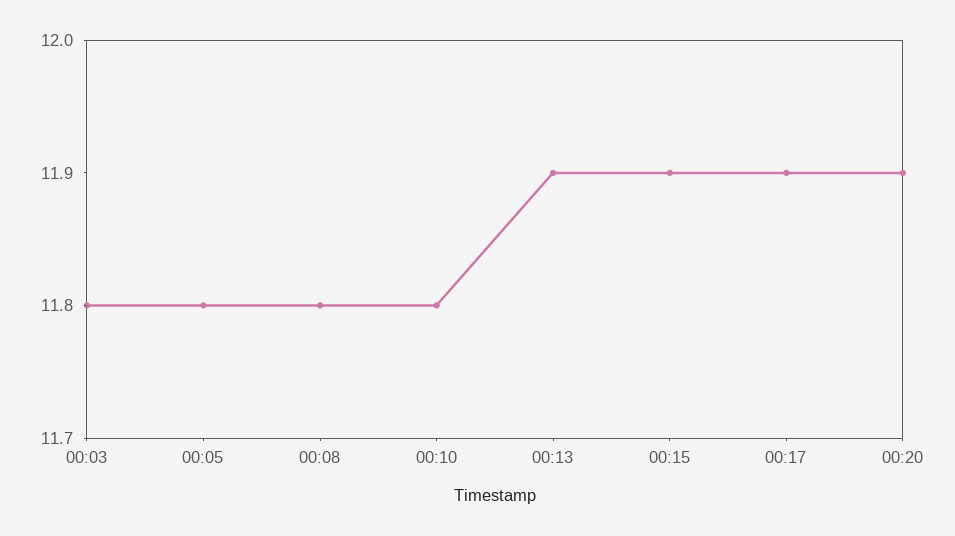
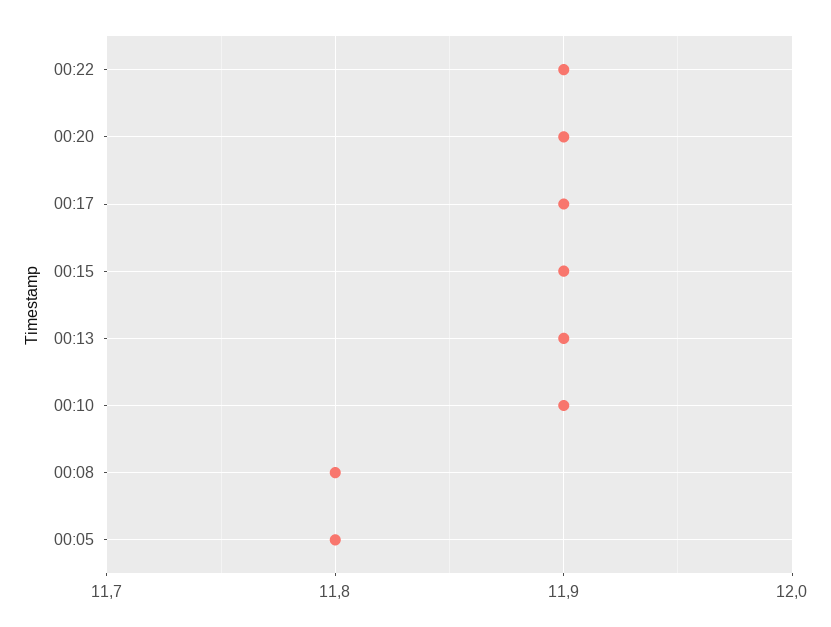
00:03: 11.8 -> none
00:10: 11.8 -> 11.9
00:22: none -> 11.9

